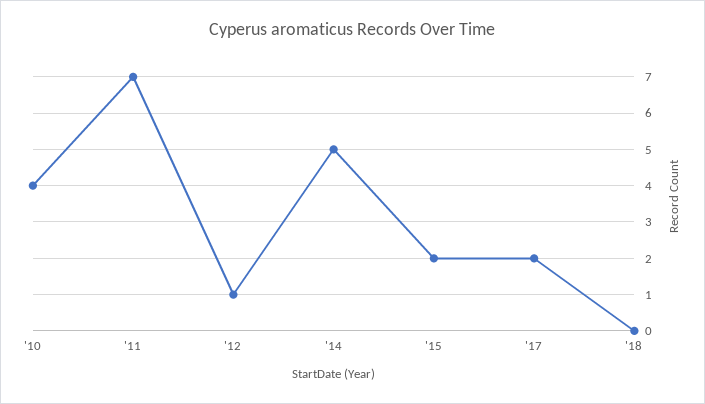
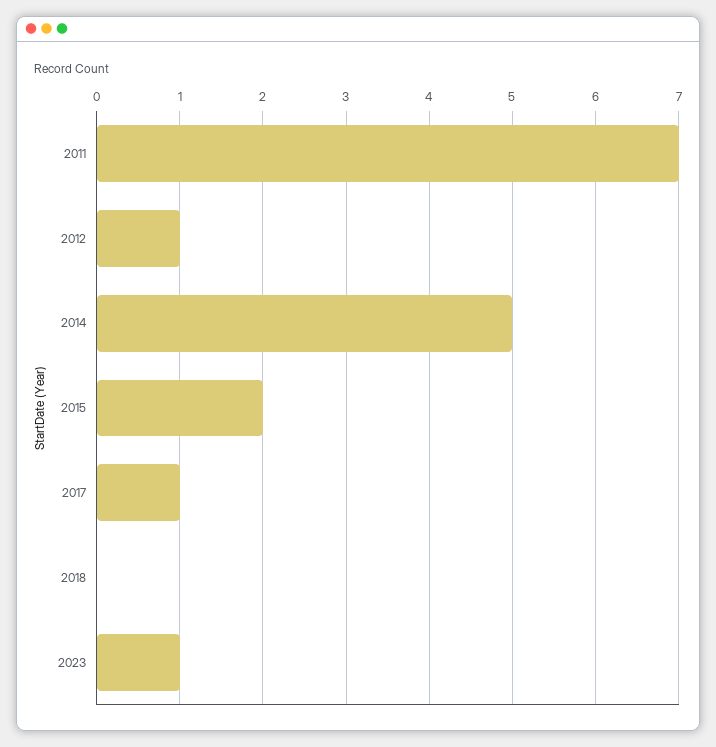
'10: 4 -> none
'17: 2 -> 1
2023: none -> 1

